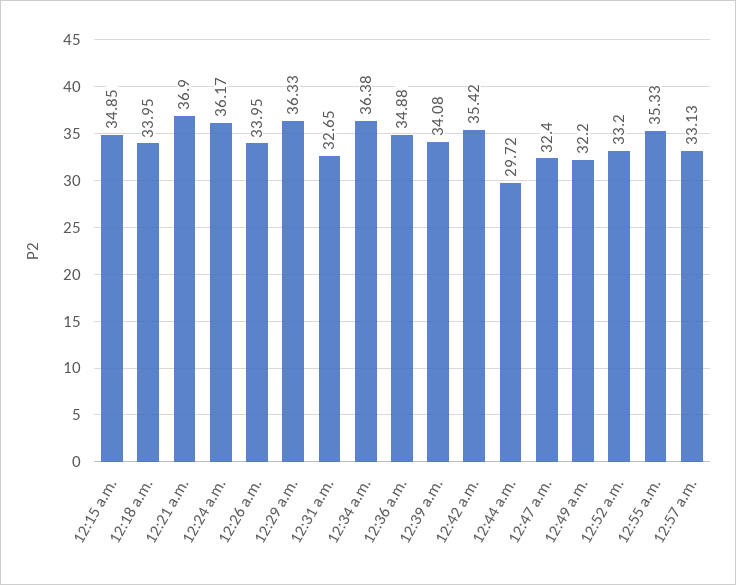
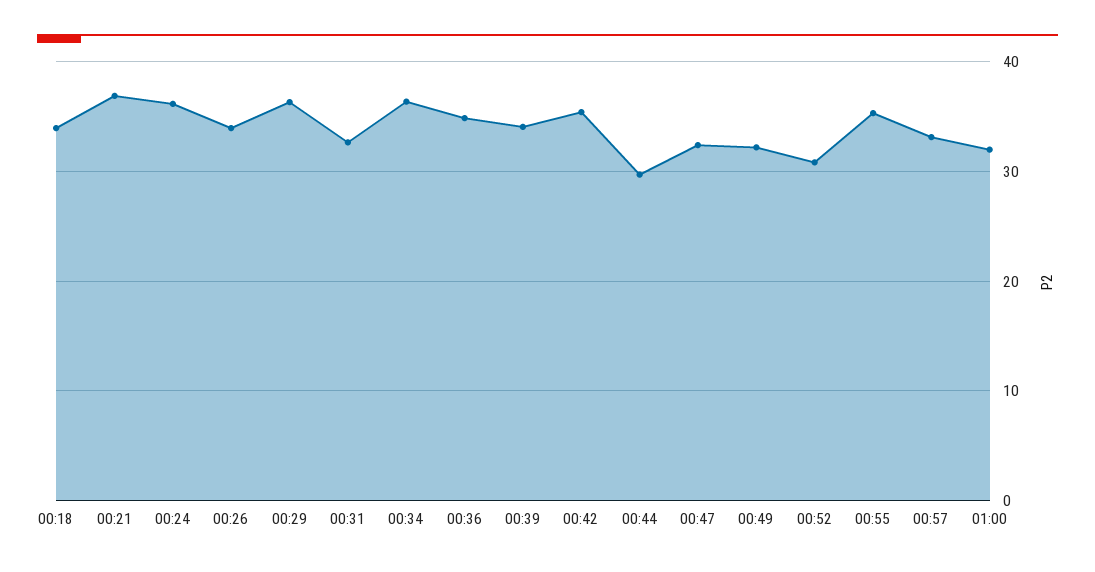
12:15 a.m.: 34.85 -> none
12:52 a.m.: 33.2 -> 31
01:00: none -> 32

